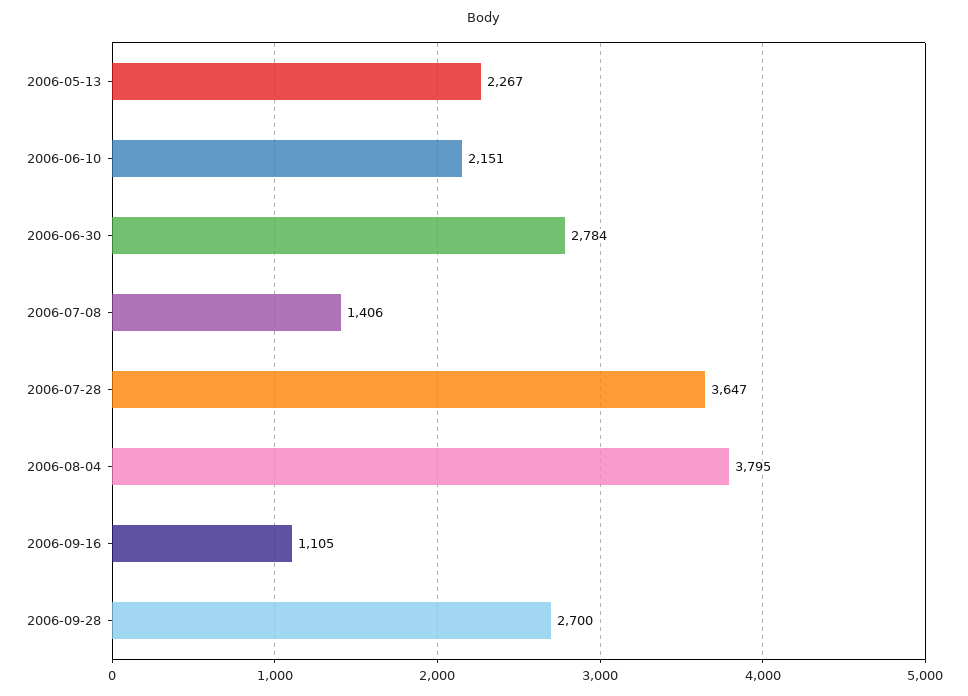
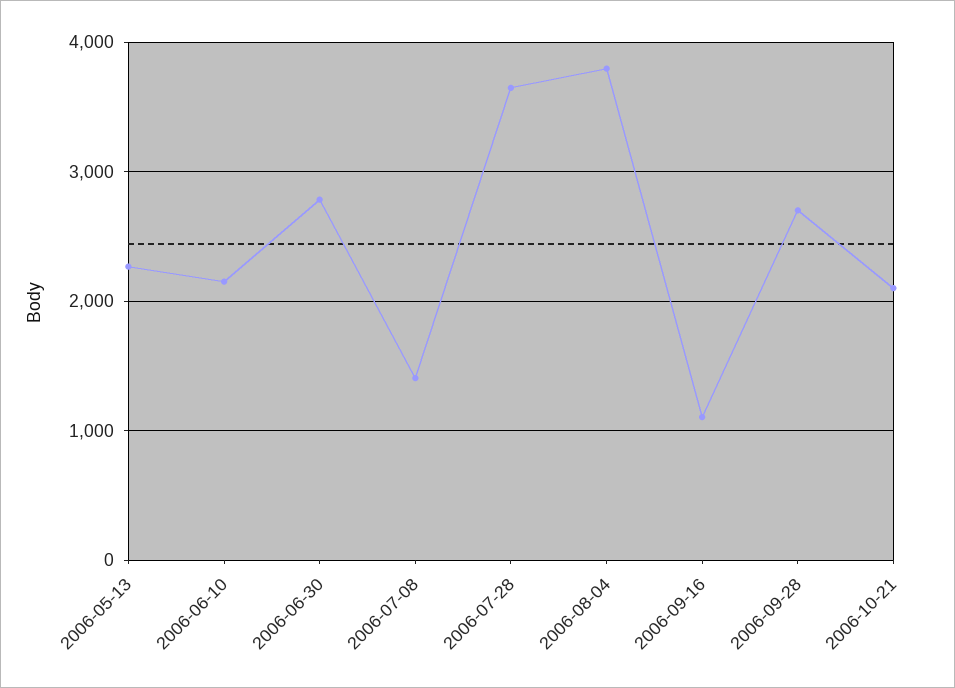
2006-10-21: none -> 2100

